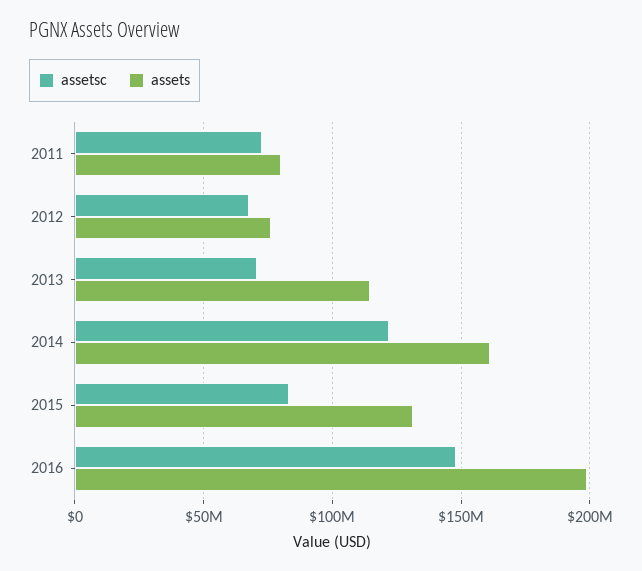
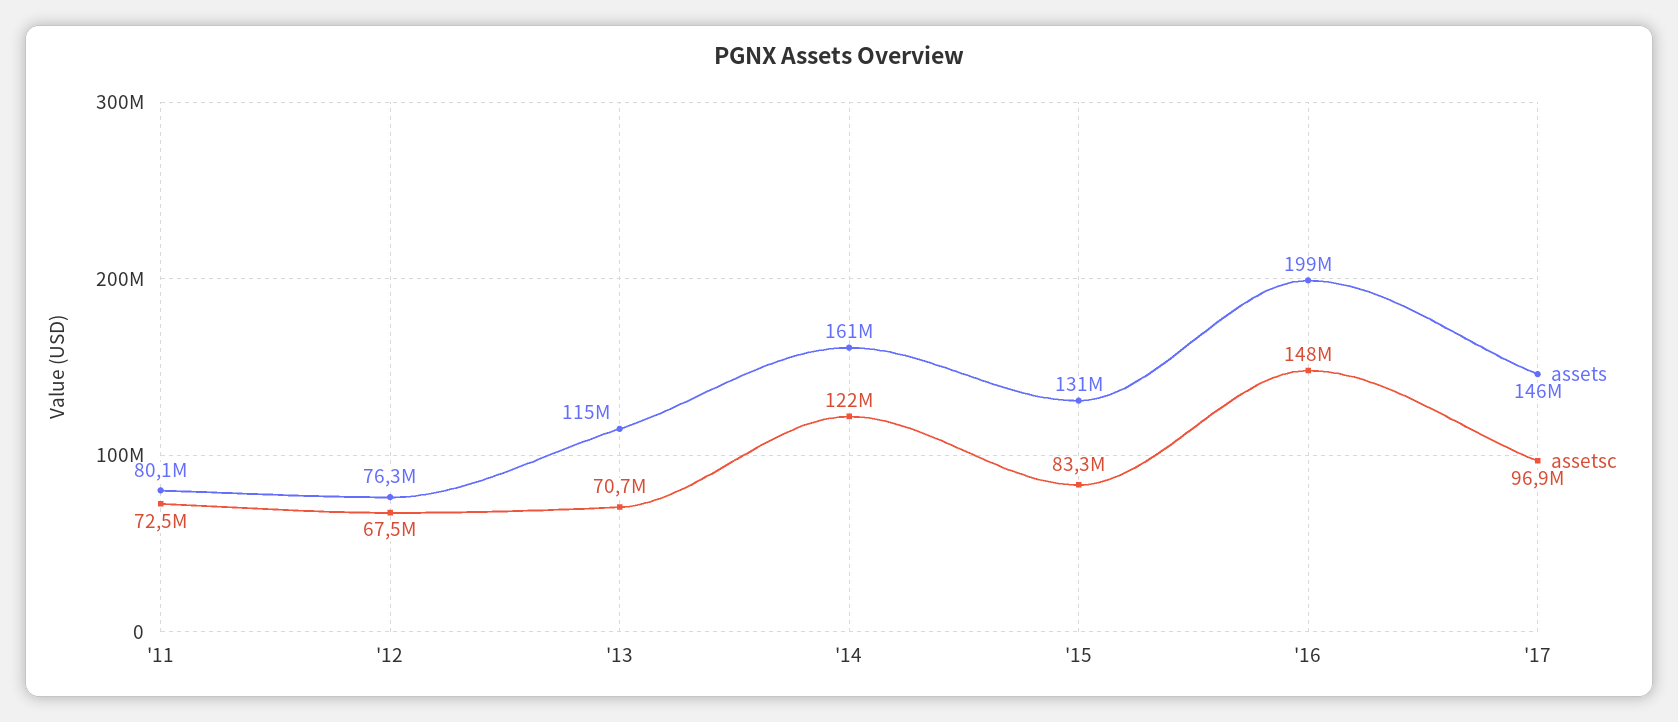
assets, '17: none -> 146000000
assetsc, '17: none -> 96900000

